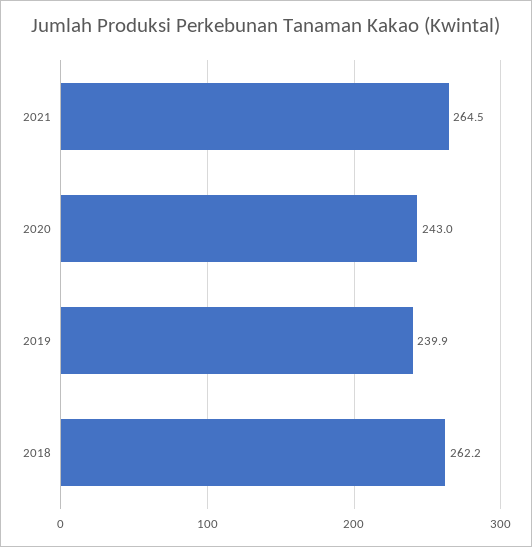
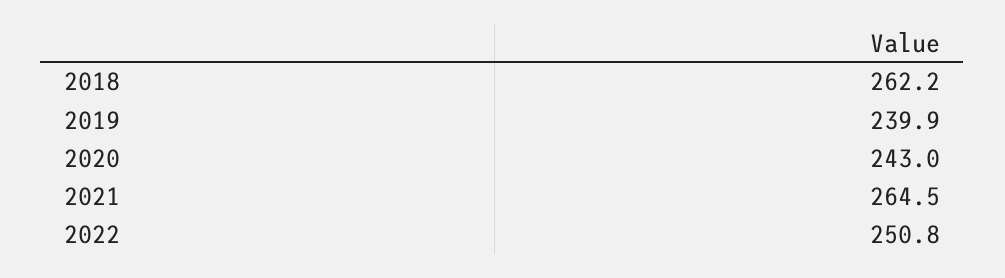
2022: none -> 250.8

